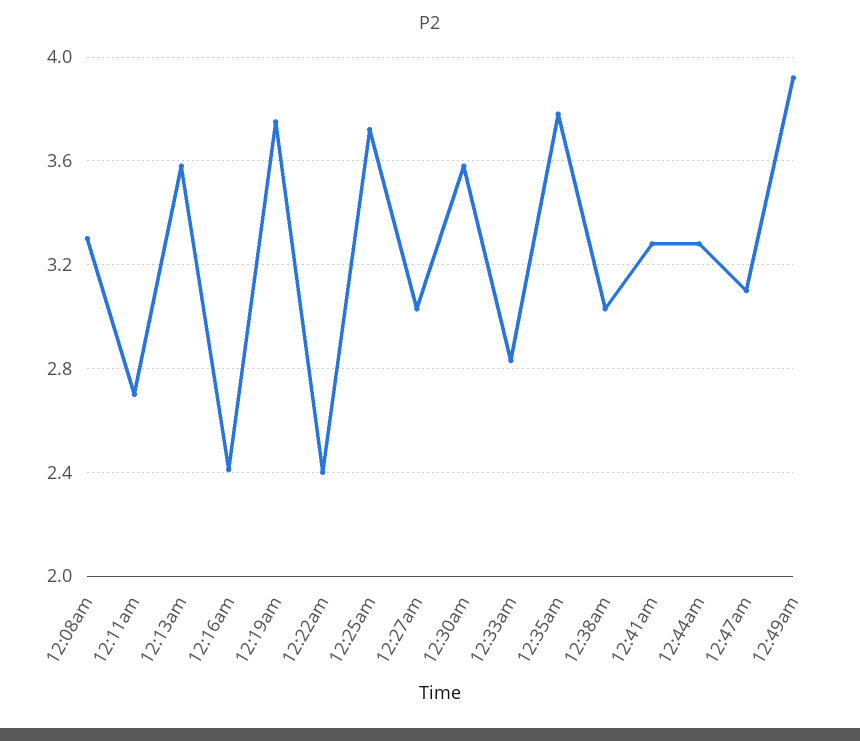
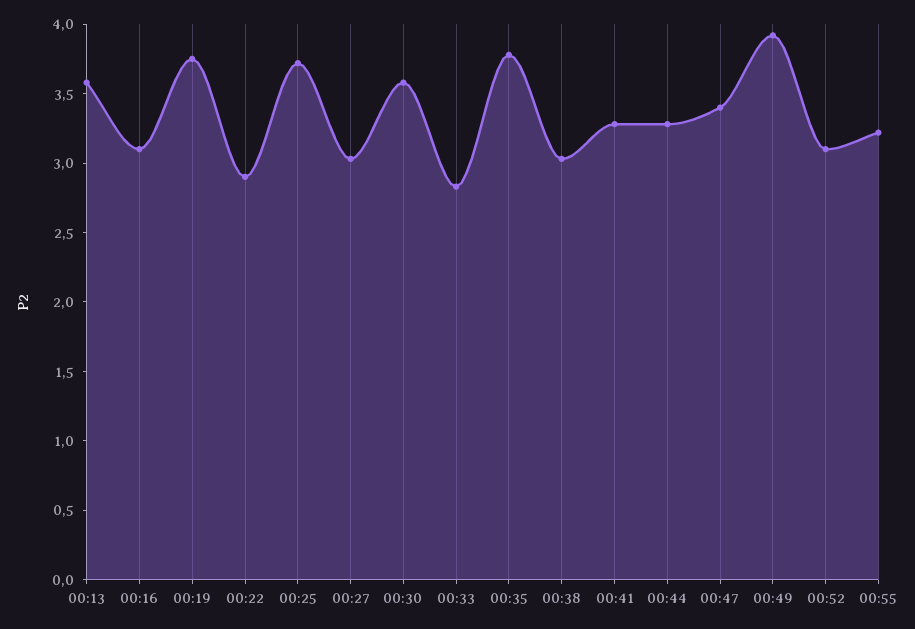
12:08am: 3.3 -> none
12:11am: 2.7 -> none
12:16am: 2.4 -> 3.1
12:22am: 2.4 -> 2.9
12:47am: 3.1 -> 3.4
00:52: none -> 3.1
00:55: none -> 3.2

